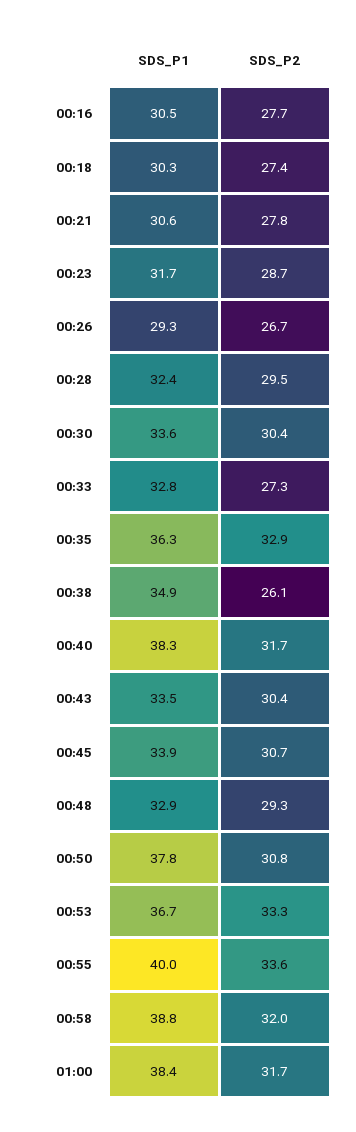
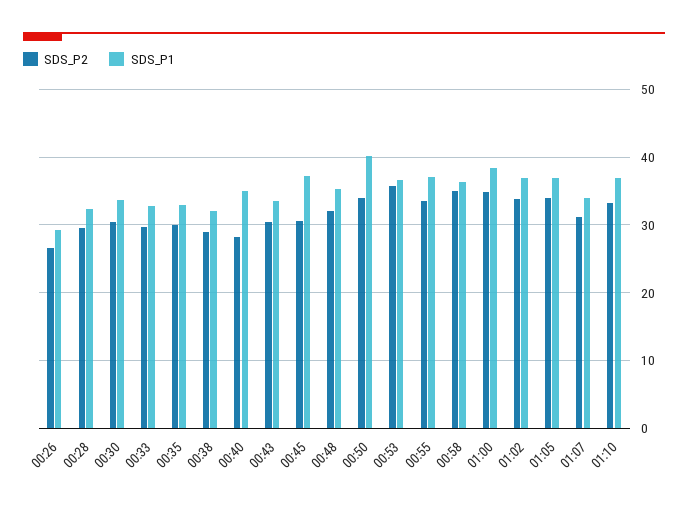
SDS_P1, 00:16: 30.5 -> none
SDS_P2, 00:16: 27.7 -> none
SDS_P1, 00:18: 30.3 -> none
SDS_P2, 00:18: 27.4 -> none
SDS_P1, 00:21: 30.6 -> none
SDS_P2, 00:21: 27.8 -> none
SDS_P1, 00:23: 31.7 -> none
SDS_P2, 00:23: 28.7 -> none
SDS_P2, 00:33: 27.3 -> 30
SDS_P1, 00:35: 36.3 -> 33
SDS_P2, 00:35: 32.9 -> 30
SDS_P1, 00:38: 34.9 -> 32
SDS_P2, 00:38: 26.1 -> 29
SDS_P1, 00:40: 38.3 -> 35
SDS_P2, 00:40: 31.7 -> 28
SDS_P1, 00:45: 33.9 -> 37
SDS_P1, 00:48: 32.9 -> 35
SDS_P2, 00:48: 29.3 -> 32
SDS_P1, 00:50: 37.8 -> 40
SDS_P2, 00:50: 30.8 -> 34
SDS_P2, 00:53: 33.3 -> 36
SDS_P1, 00:55: 40 -> 37
SDS_P1, 00:58: 38.8 -> 36
SDS_P2, 00:58: 32 -> 35
SDS_P2, 01:00: 31.7 -> 35
SDS_P2, 01:02: none -> 34
SDS_P1, 01:02: none -> 37
SDS_P2, 01:05: none -> 34
SDS_P1, 01:05: none -> 37
SDS_P2, 01:07: none -> 31
SDS_P1, 01:07: none -> 34
SDS_P2, 01:10: none -> 33
SDS_P1, 01:10: none -> 37

